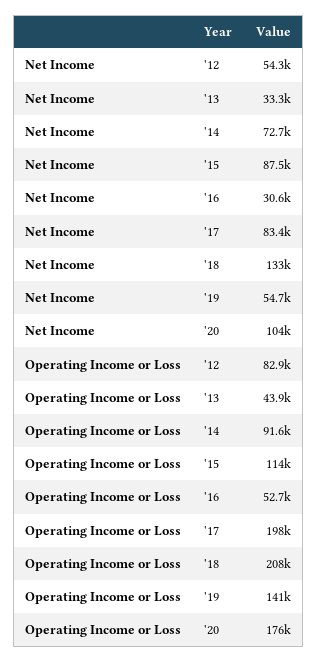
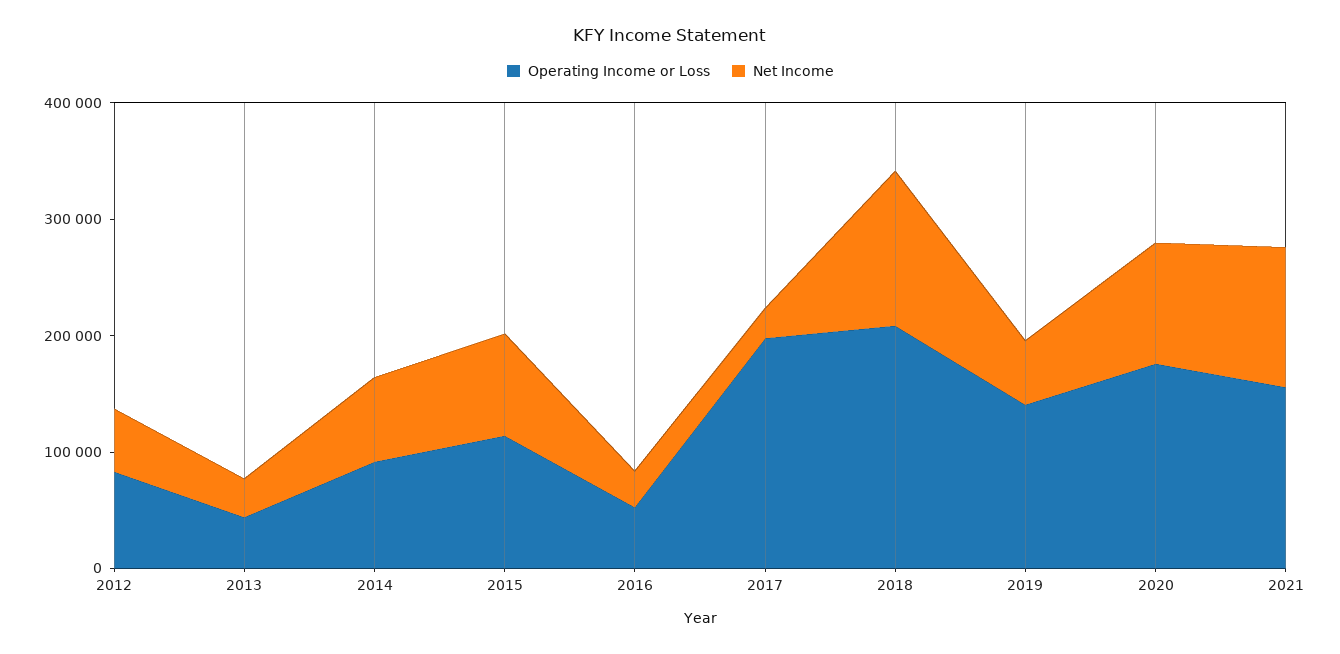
Net Income, '17: 83400 -> 20000
Operating Income or Loss, 2021: none -> 160000
Net Income, 2021: none -> 120000

